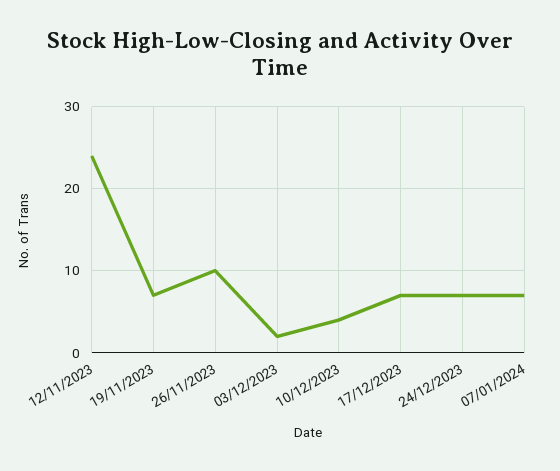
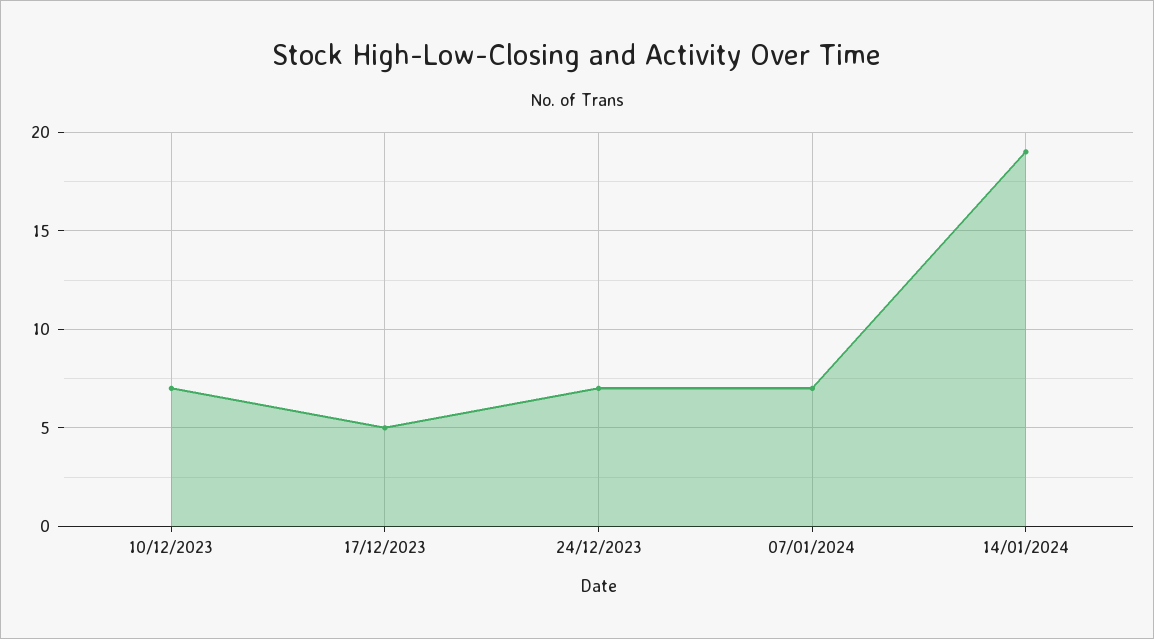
12/11/2023: 24 -> none
19/11/2023: 7 -> none
26/11/2023: 10 -> none
03/12/2023: 2 -> none
10/12/2023: 4 -> 7
17/12/2023: 7 -> 5
14/01/2024: none -> 19

